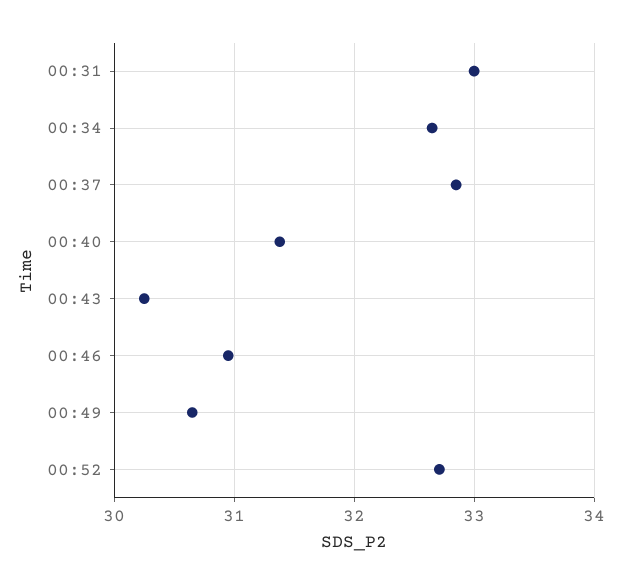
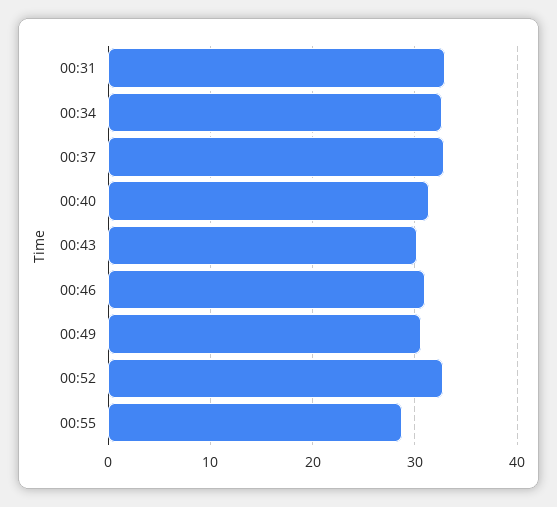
00:55: none -> 29

